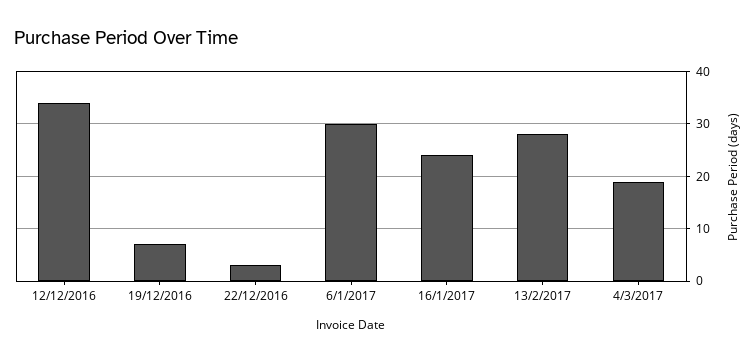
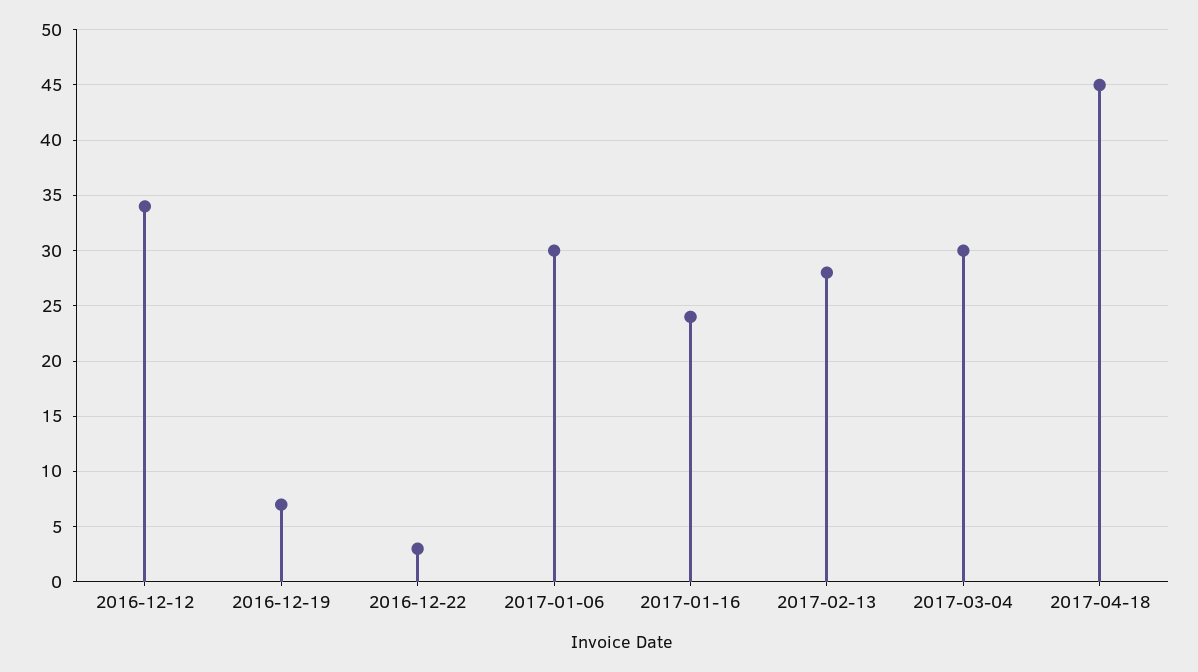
4/3/2017: 20 -> 30
2017-04-18: none -> 45

